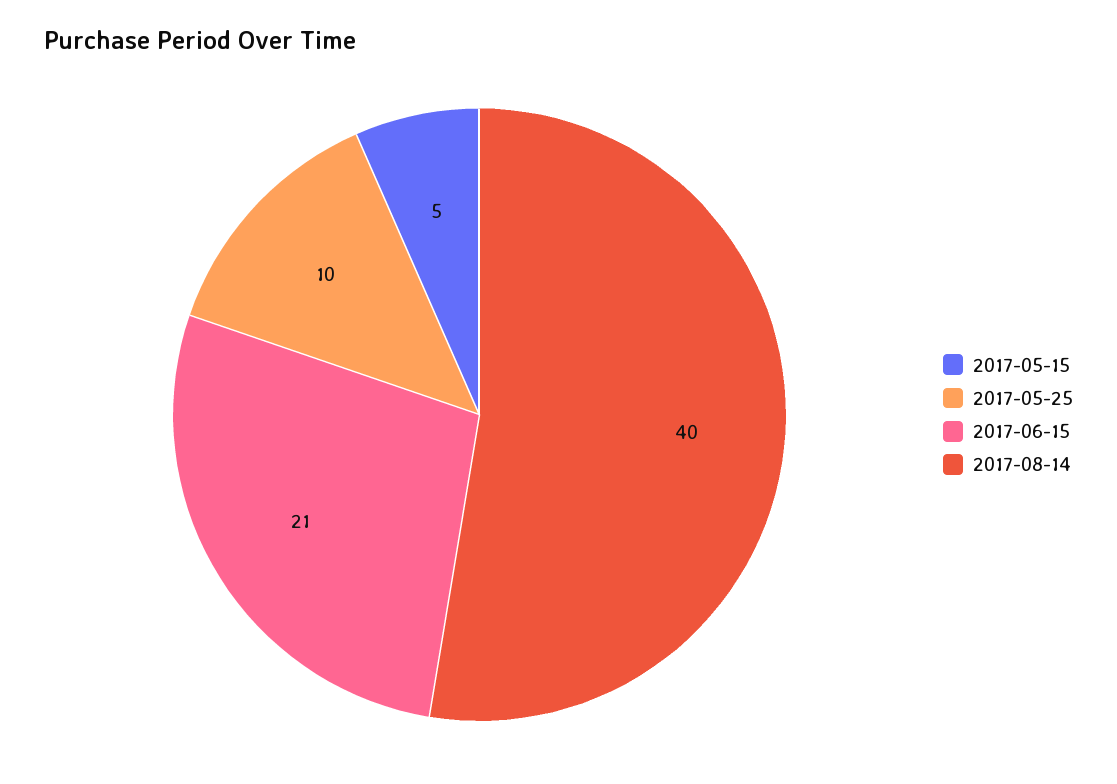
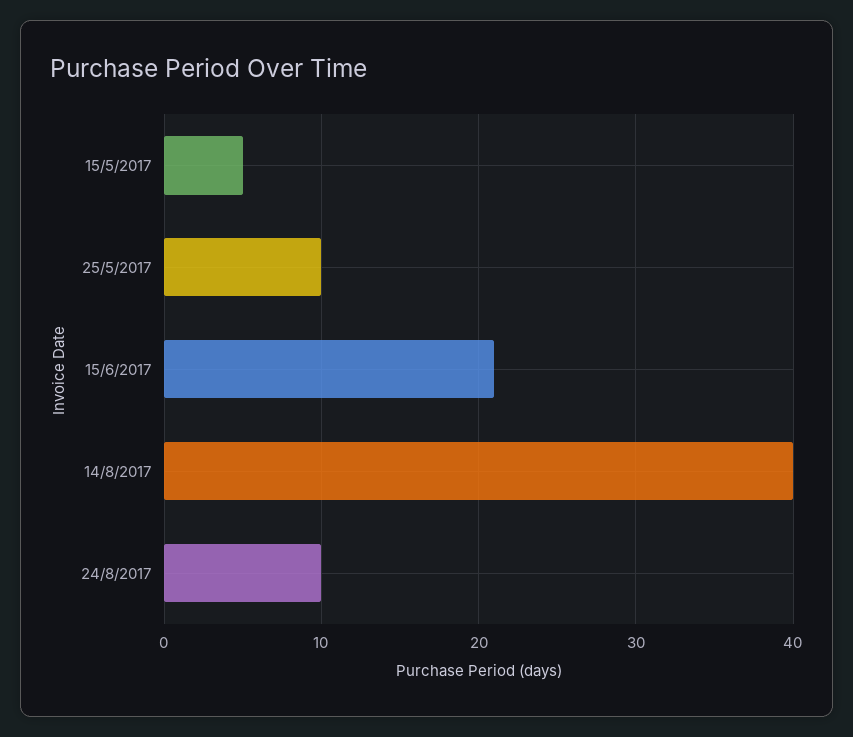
24/8/2017: none -> 10

